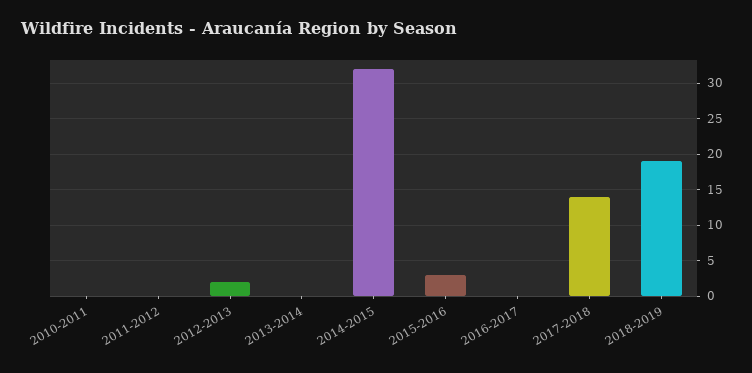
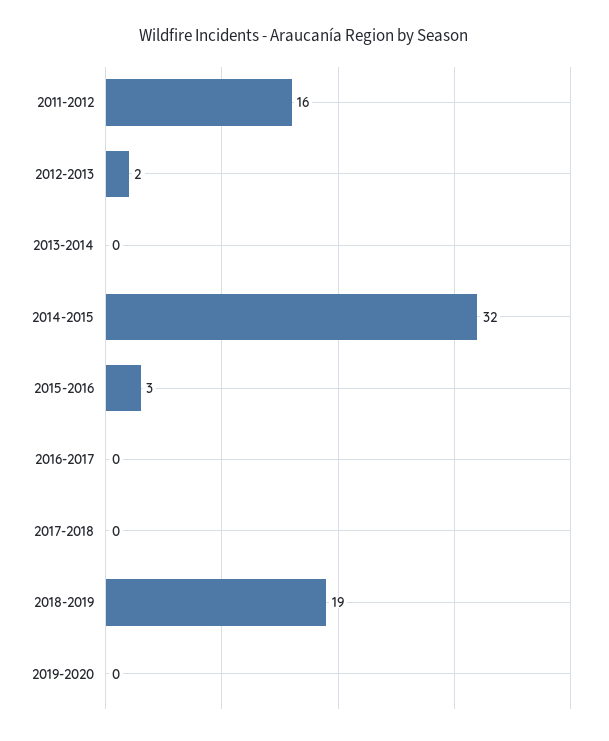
2010-2011: 0 -> none
2011-2012: 0 -> 16
2017-2018: 14 -> 0
2019-2020: none -> 0

